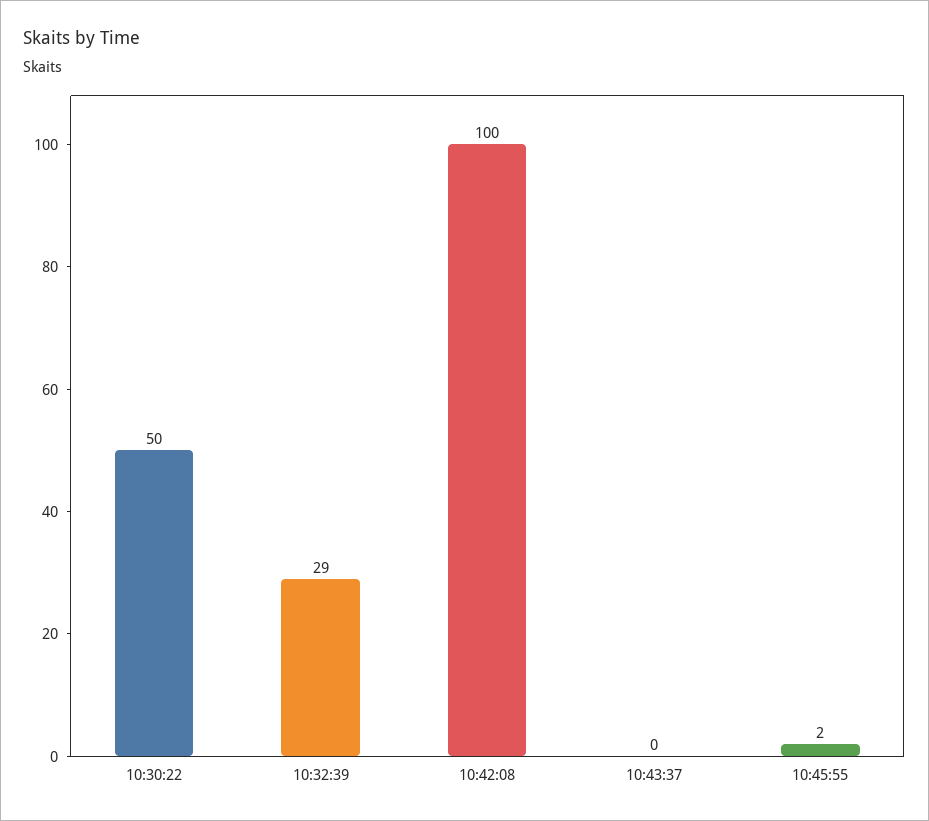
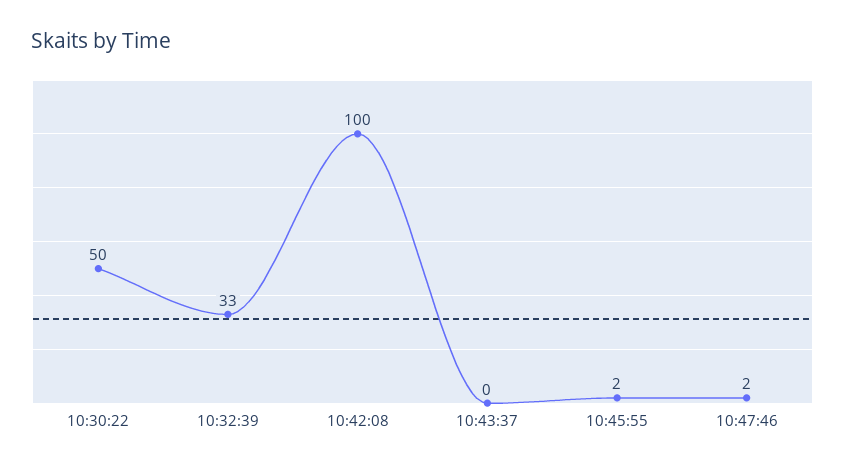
10:32:39: 29 -> 33
10:47:46: none -> 2

